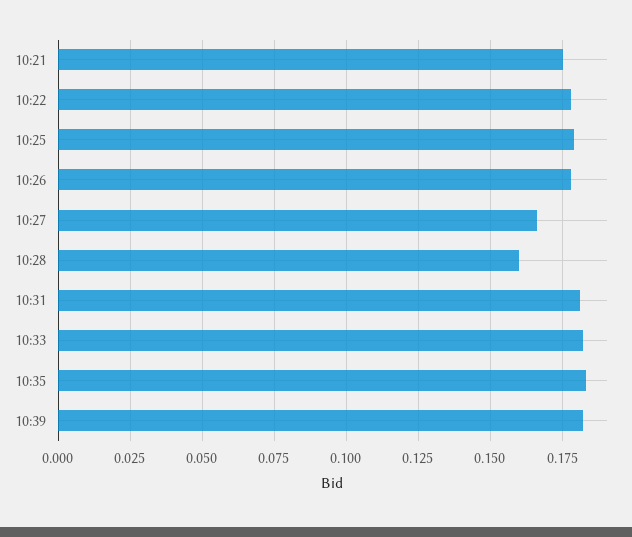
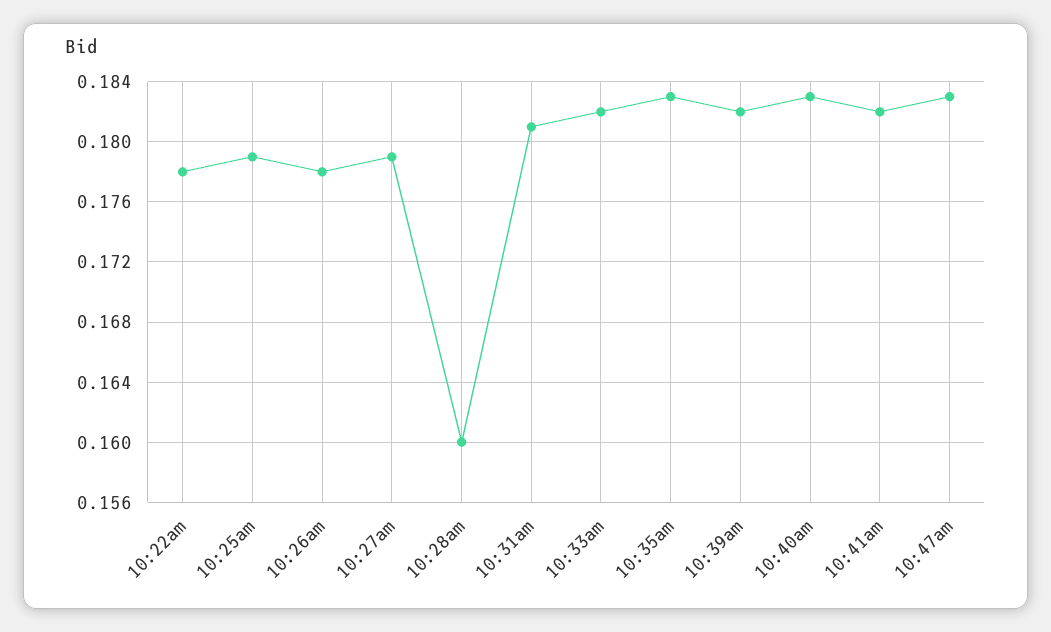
10:21: 0.175 -> none
10:27: 0.165 -> 0.179
10:40am: none -> 0.183
10:41am: none -> 0.182
10:47am: none -> 0.183

